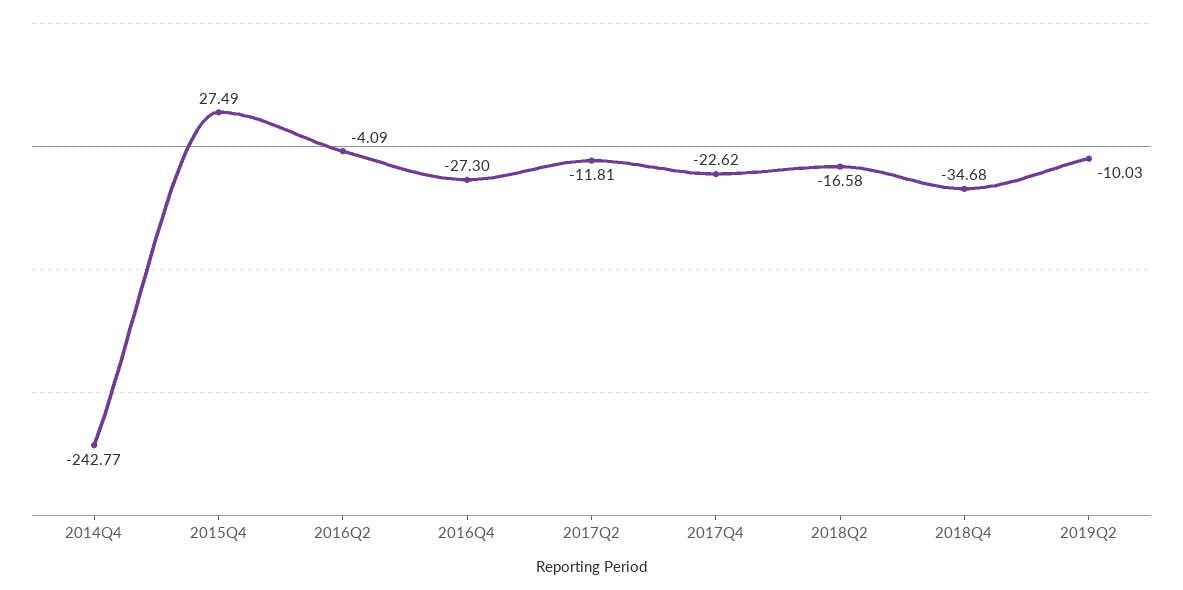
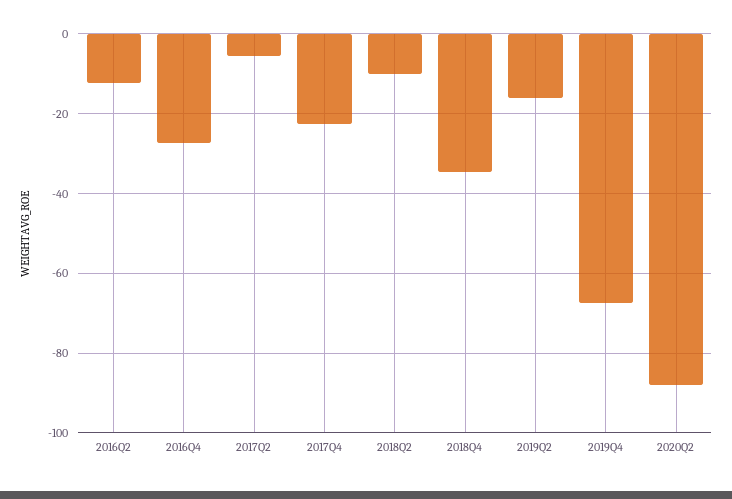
2014Q4: -242.77 -> none
2015Q4: 27.49 -> none
2016Q2: -4.09 -> -12
2017Q2: -11.81 -> -6
2018Q2: -16.58 -> -10
2019Q2: -10.03 -> -16
2019Q4: none -> -68
2020Q2: none -> -88

